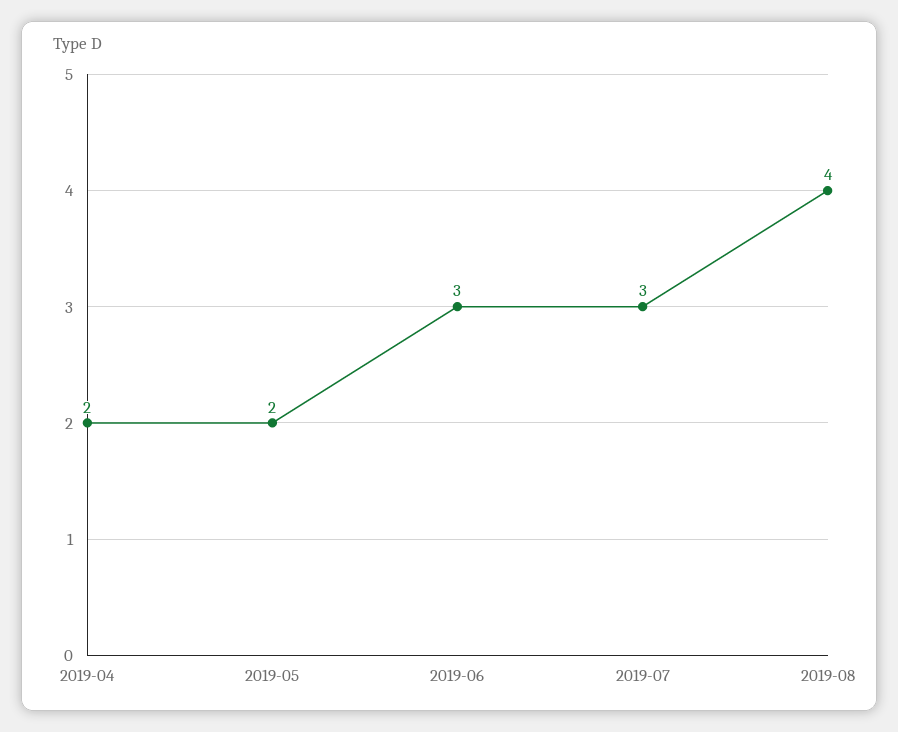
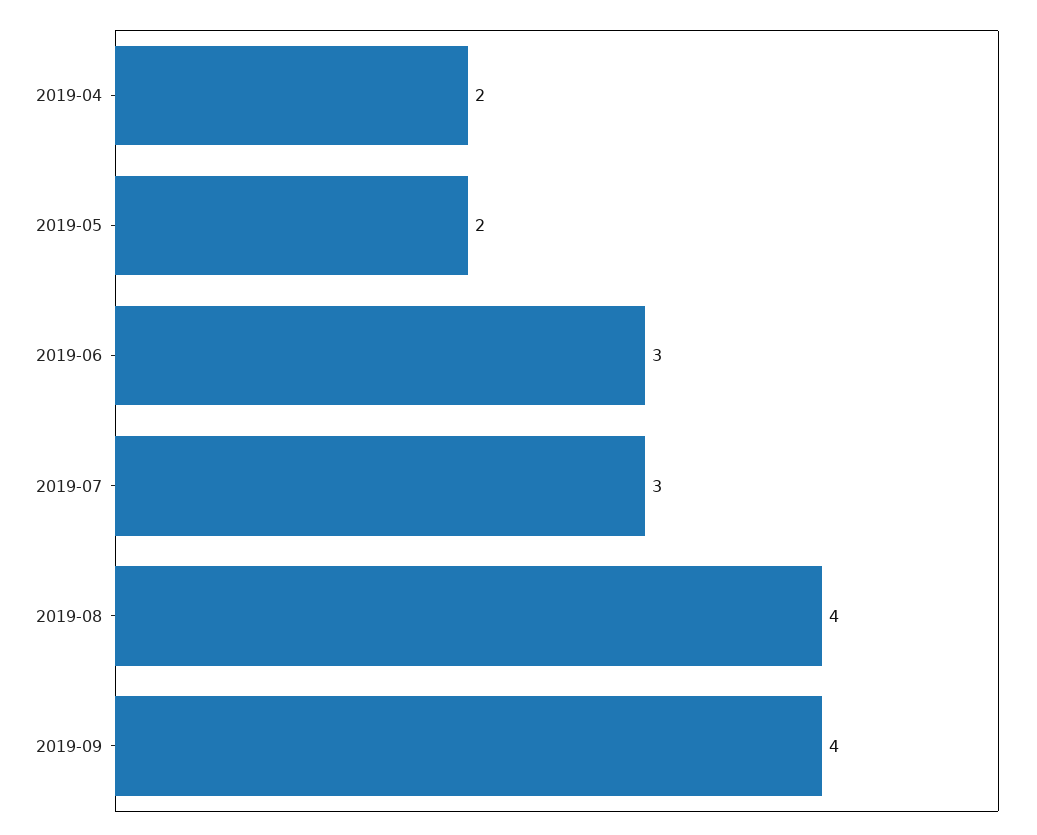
2019-09: none -> 4

